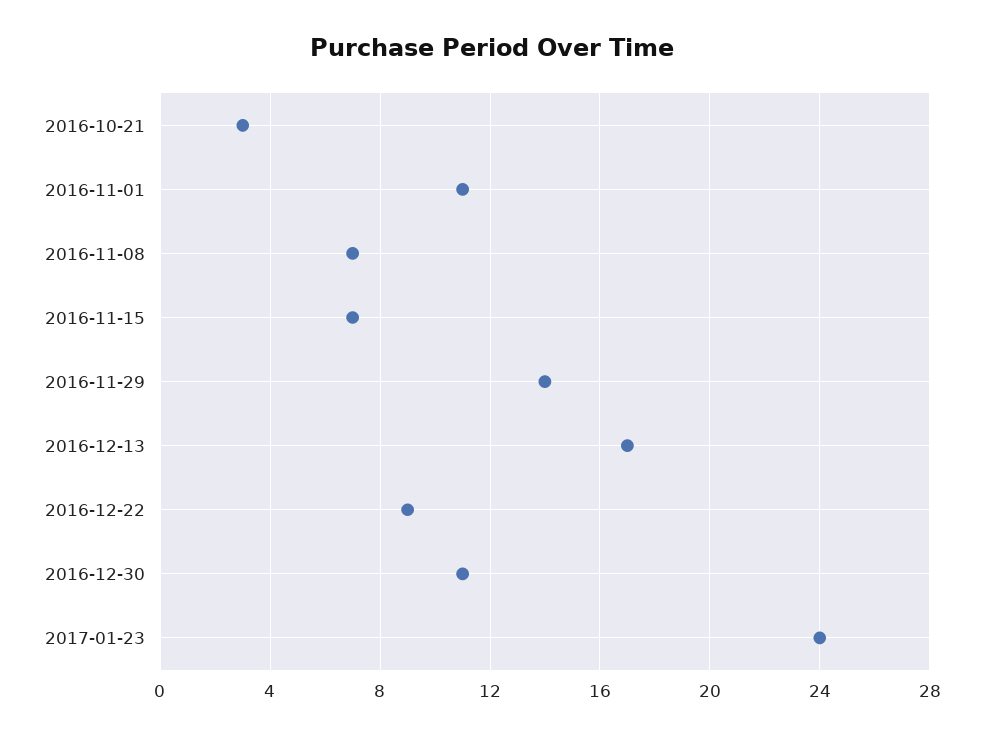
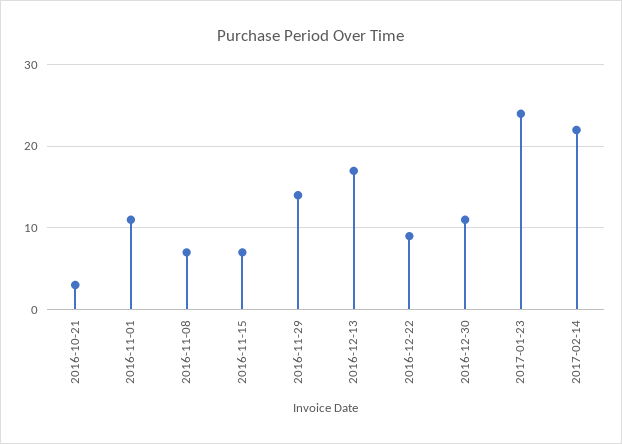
2017-02-14: none -> 22

